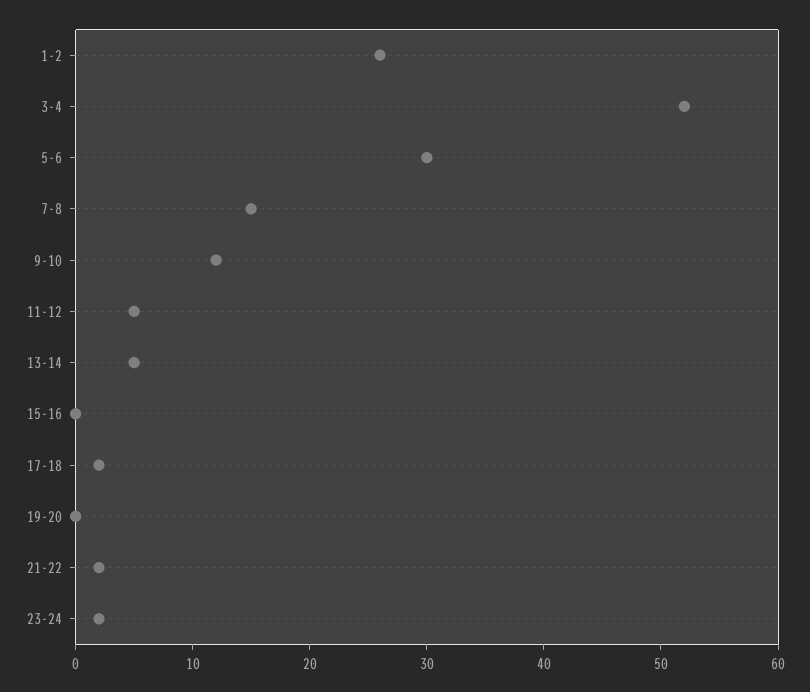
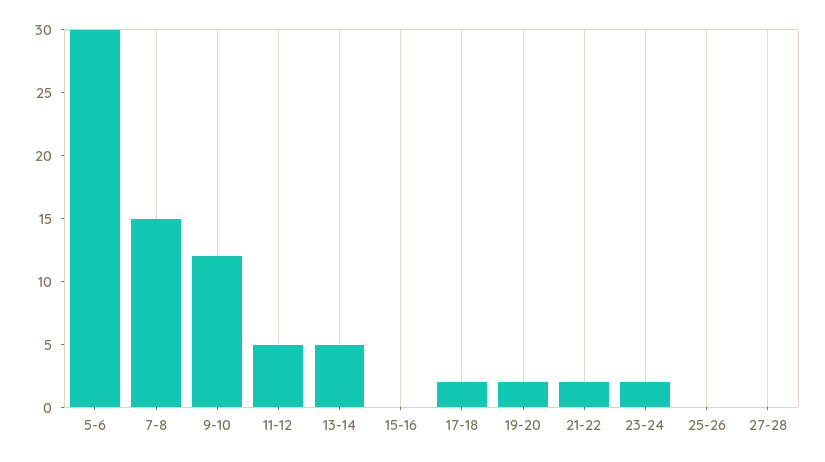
1-2: 26 -> none
3-4: 52 -> none
19-20: 0 -> 2
25-26: none -> 0
27-28: none -> 0

